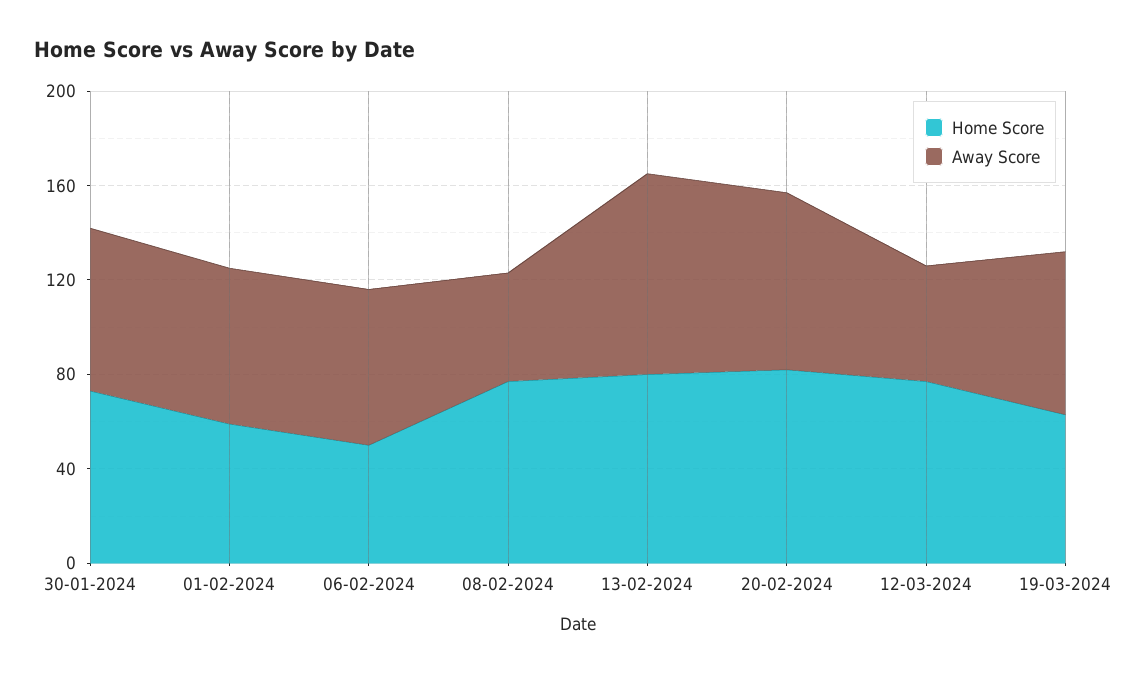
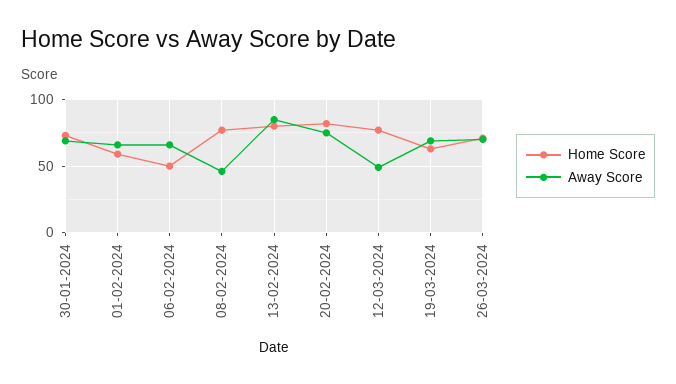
Home Score, 26-03-2024: none -> 70
Away Score, 26-03-2024: none -> 70

